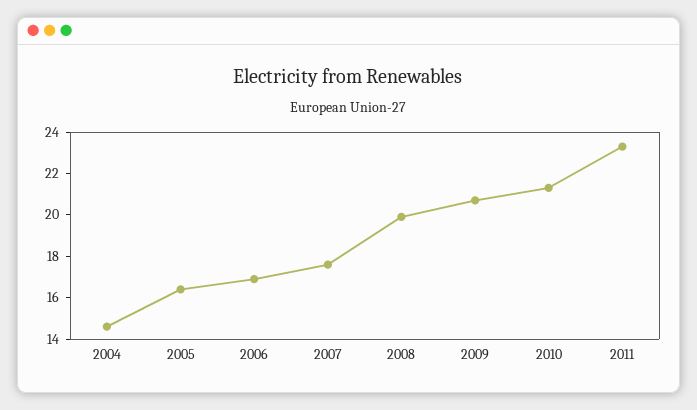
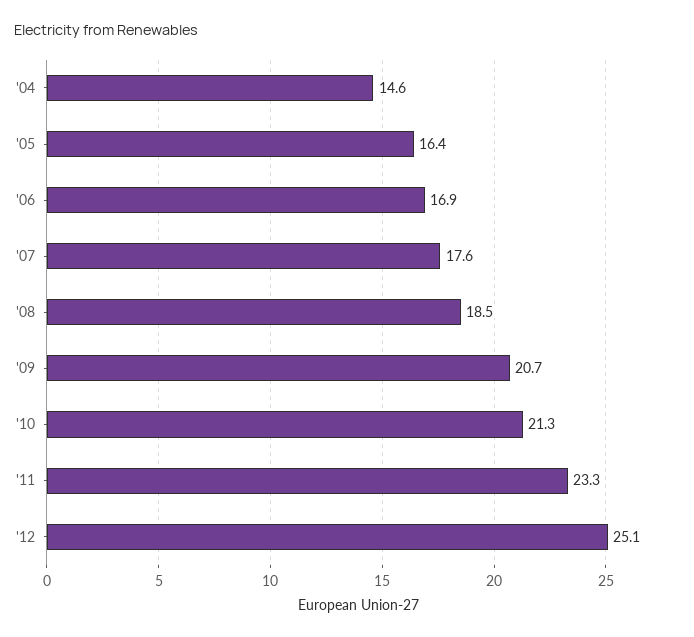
2008: 20 -> 18.5
'12: none -> 25.1

